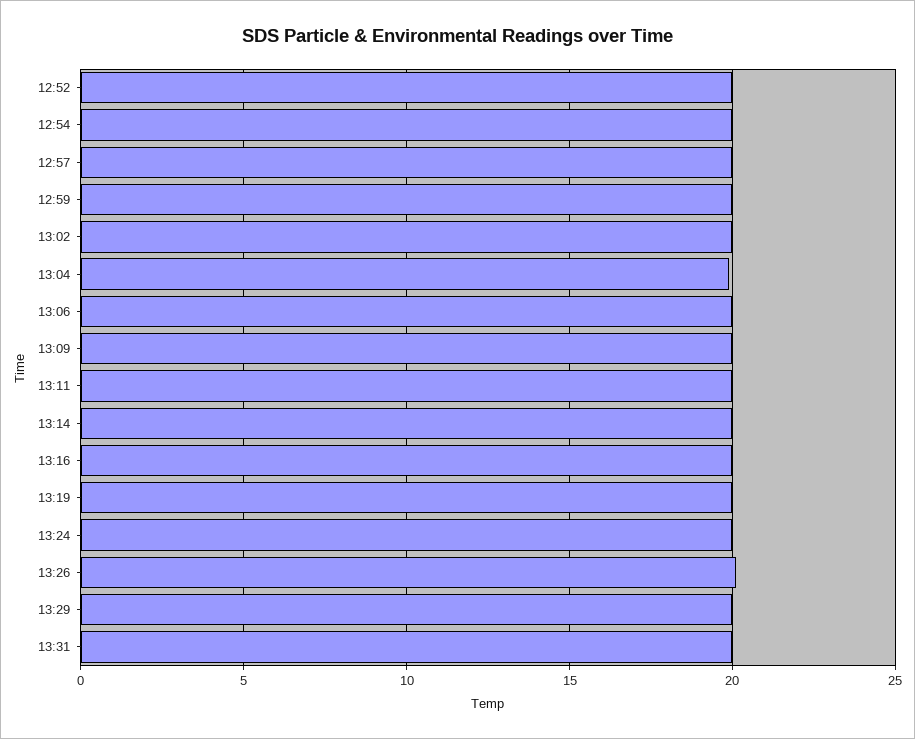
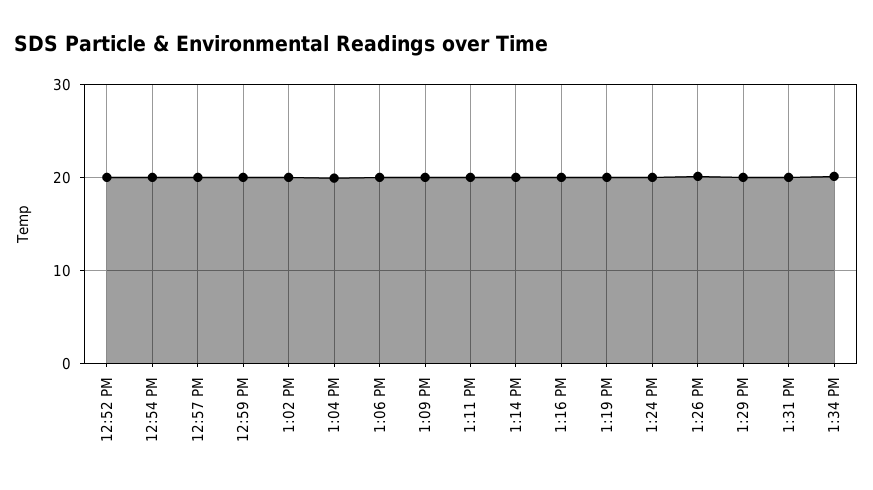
1:34 PM: none -> 20

